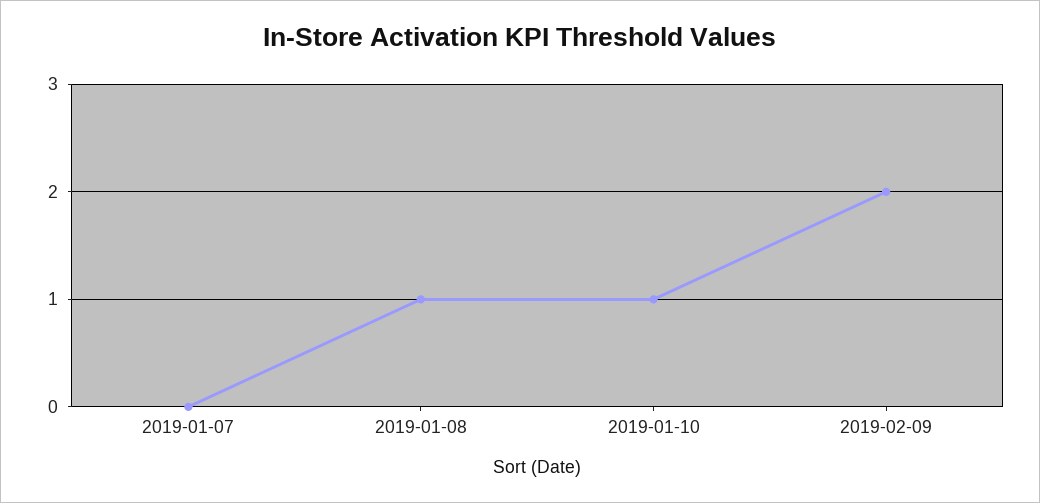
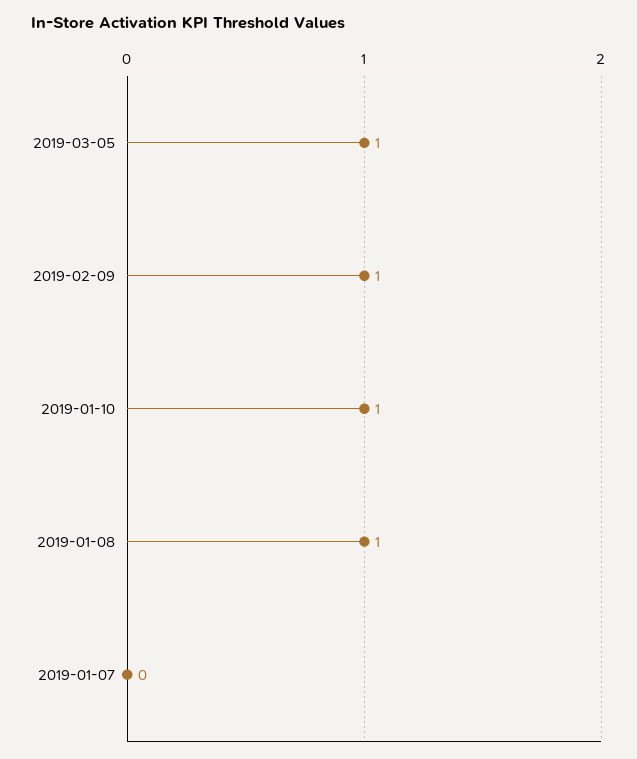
2019-02-09: 2 -> 1
2019-03-05: none -> 1

